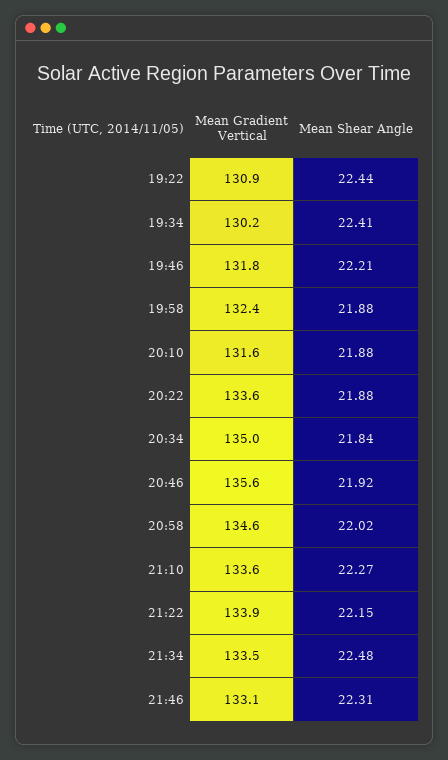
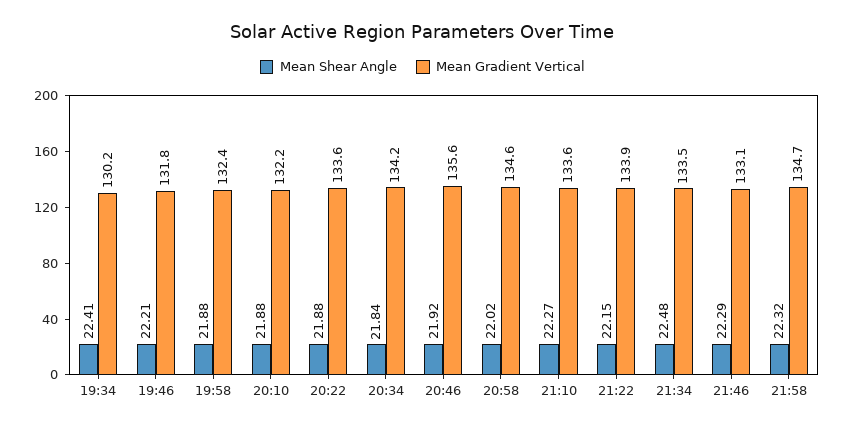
Mean Gradient Vertical, 19:22: 130.9 -> none
Mean Shear Angle, 19:22: 22.44 -> none
Mean Gradient Vertical, 20:10: 131.6 -> 132.2
Mean Gradient Vertical, 20:34: 135 -> 134.2
Mean Shear Angle, 21:46: 22.31 -> 22.29
Mean Shear Angle, 21:58: none -> 22.32
Mean Gradient Vertical, 21:58: none -> 134.7

